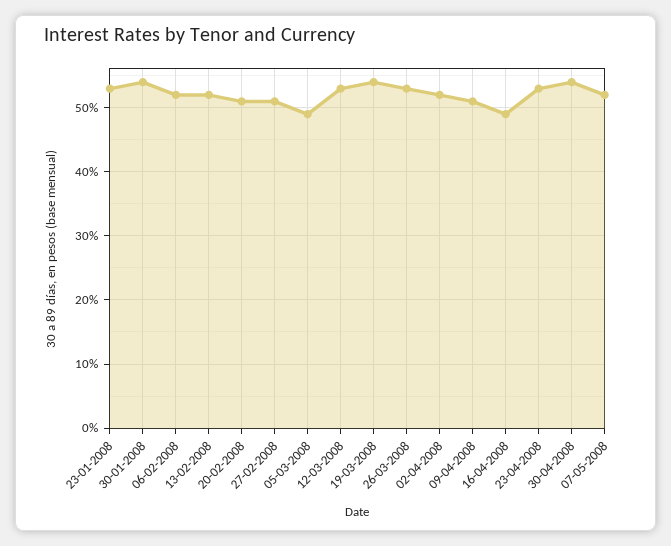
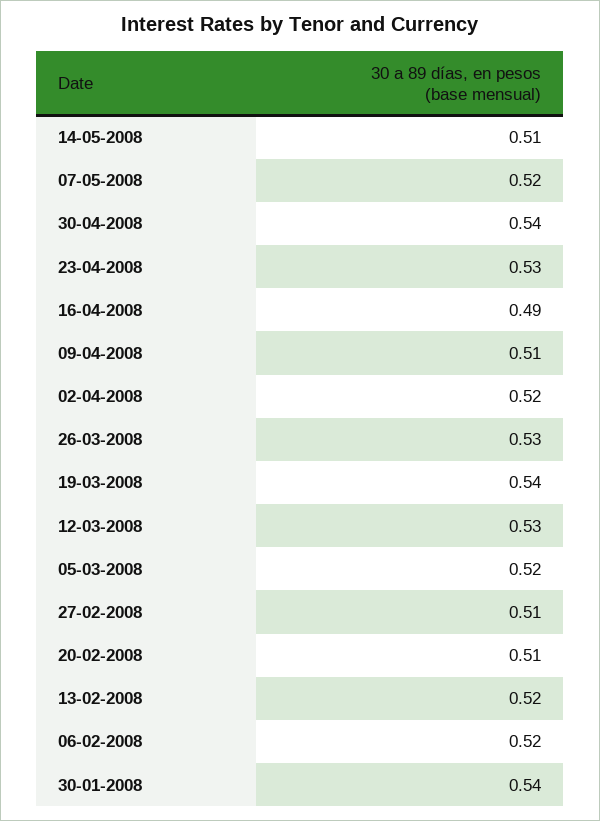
23-01-2008: 0.53 -> none
05-03-2008: 0.49 -> 0.52
14-05-2008: none -> 0.51

